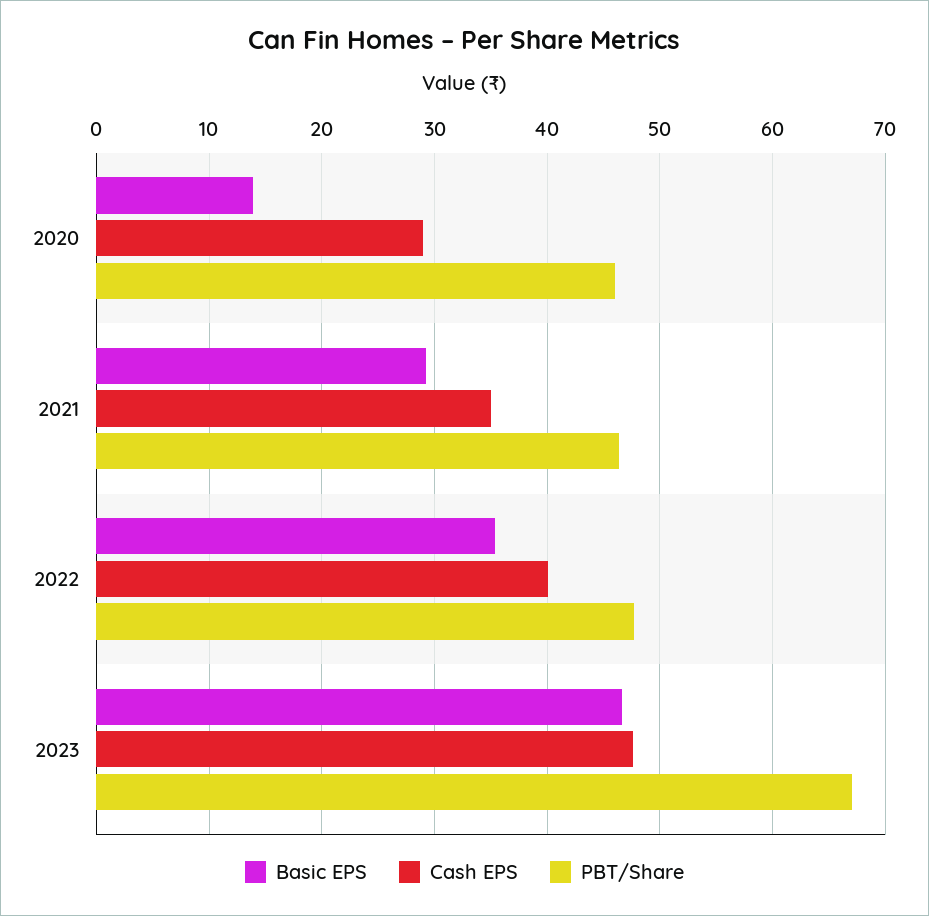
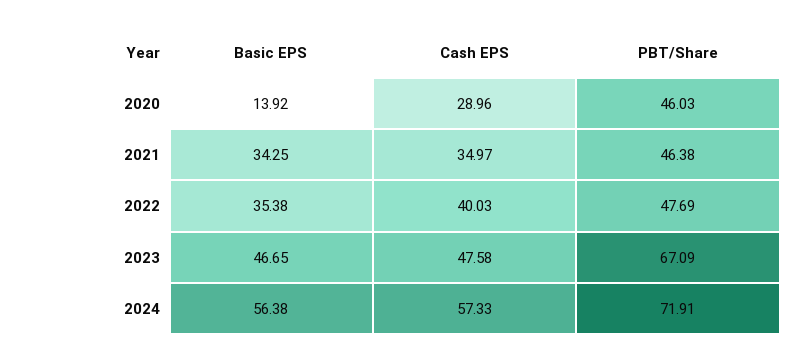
Basic EPS, 2021: 29 -> 34.25
Basic EPS, 2024: none -> 56.38
Cash EPS, 2024: none -> 57.33
PBT/Share, 2024: none -> 71.91

